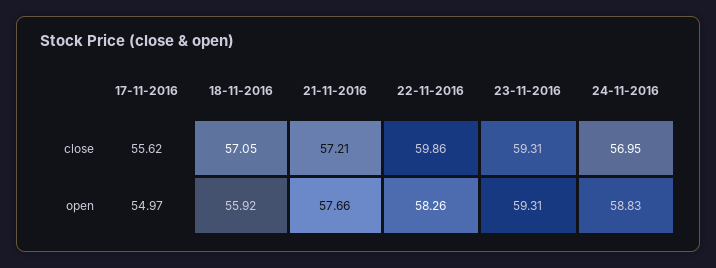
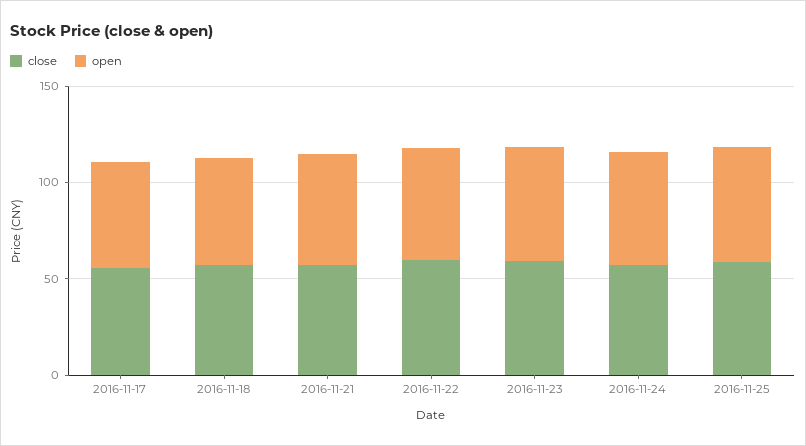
close, 2016-11-25: none -> 60
open, 2016-11-25: none -> 60

